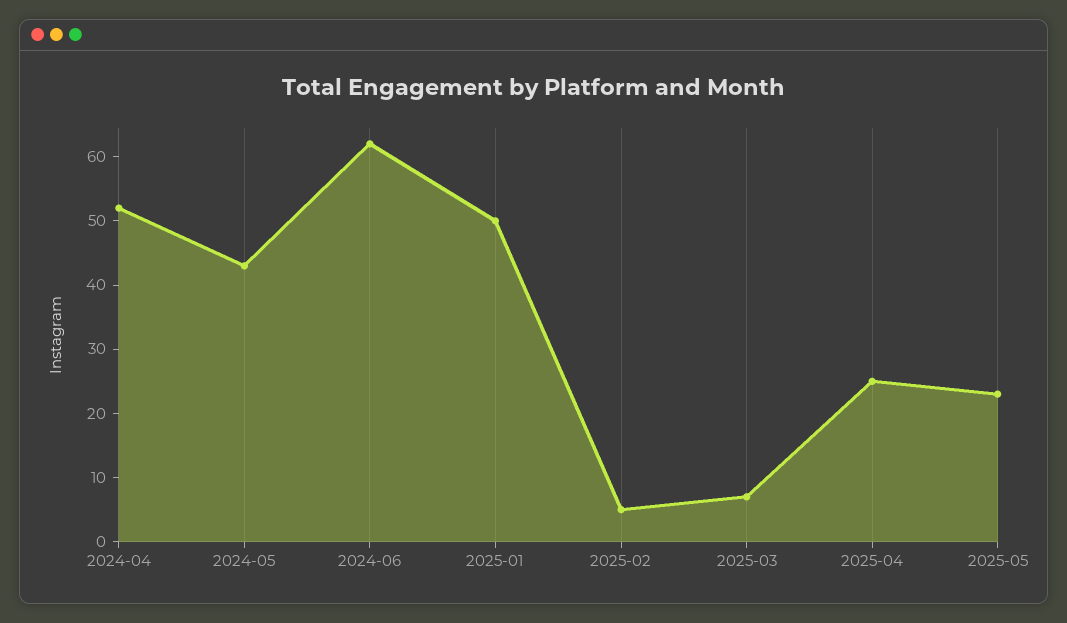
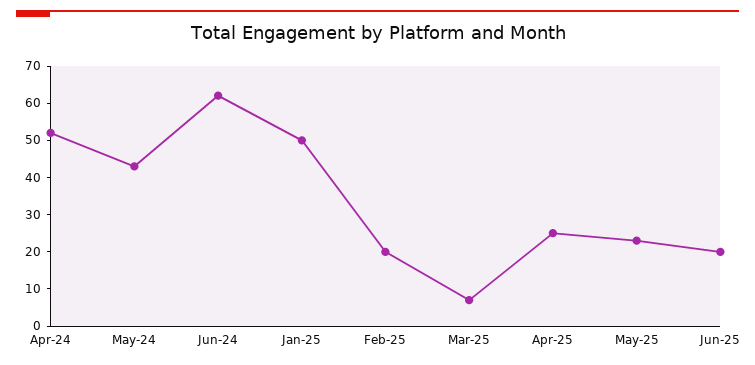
2025-02: 5 -> 20
Jun-25: none -> 20

